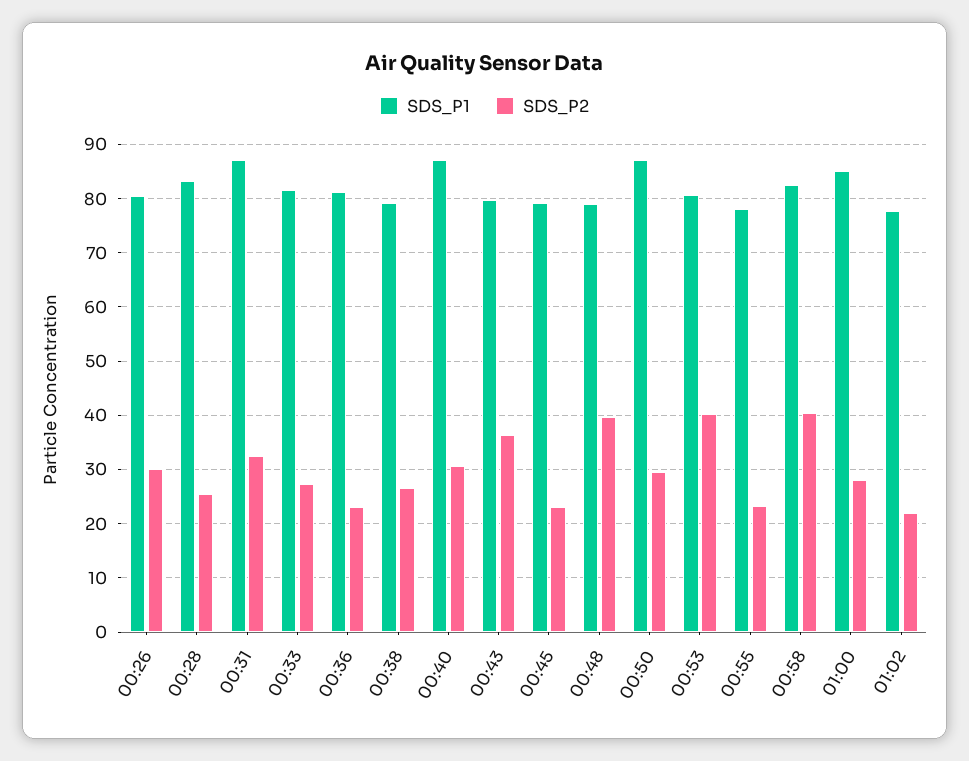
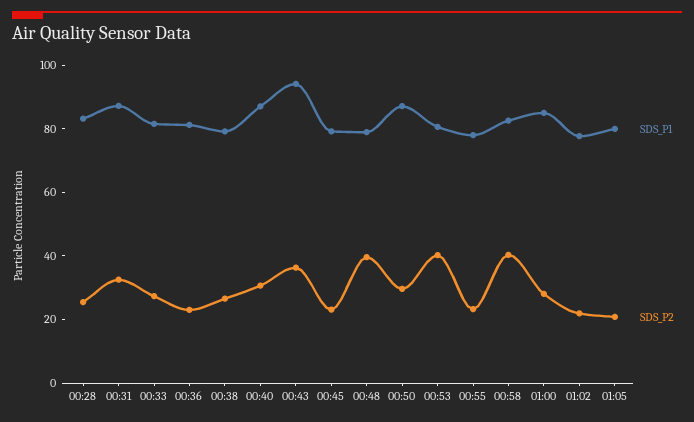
SDS_P1, 00:26: 80 -> none
SDS_P2, 00:26: 30 -> none
SDS_P1, 00:43: 80 -> 95
SDS_P1, 01:05: none -> 80
SDS_P2, 01:05: none -> 20

